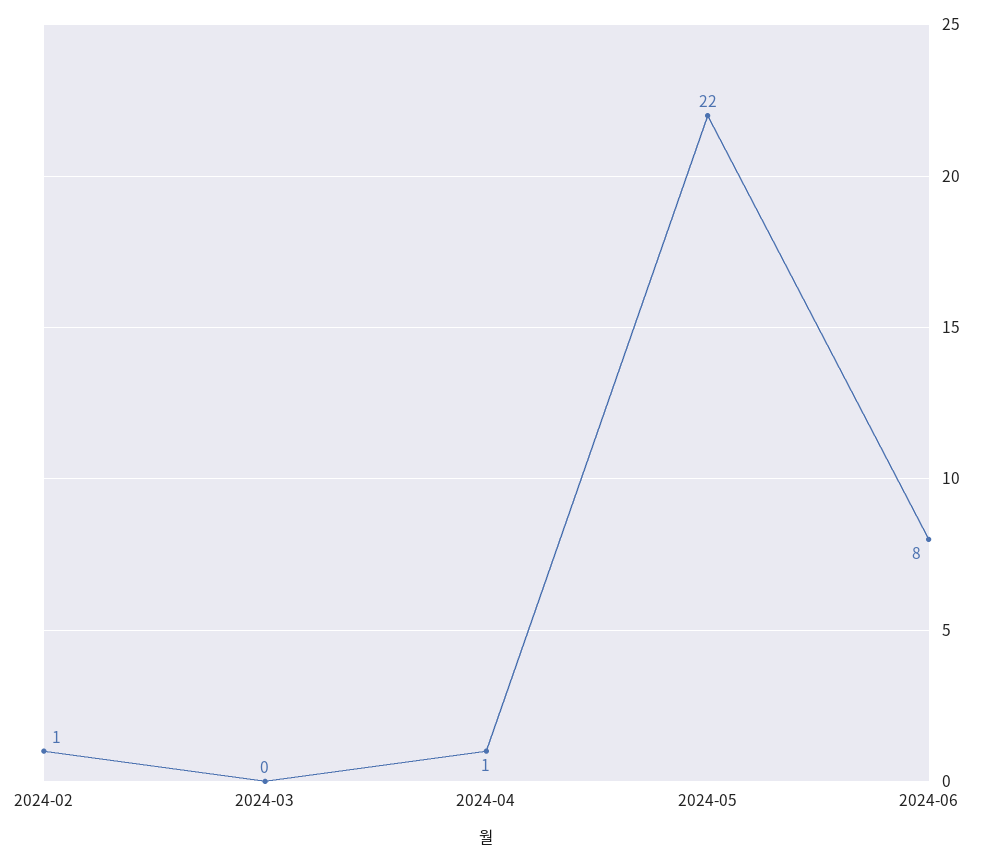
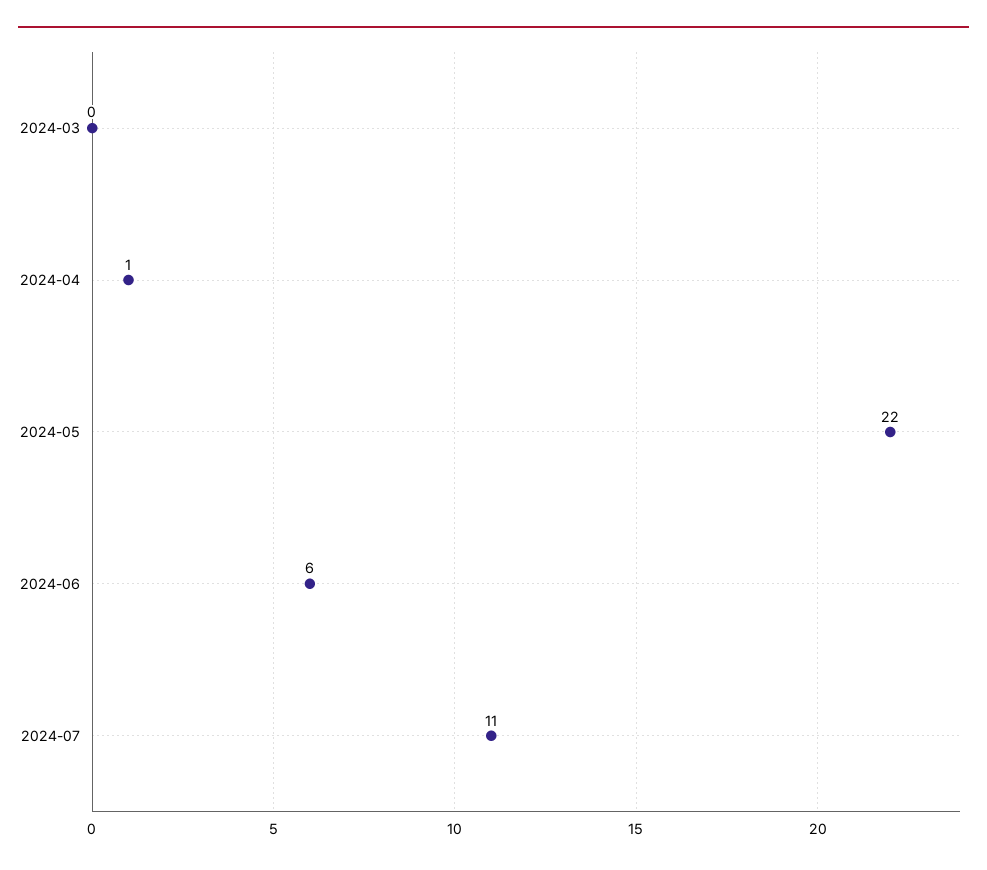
2024-02: 1 -> none
2024-06: 8 -> 6
2024-07: none -> 11

